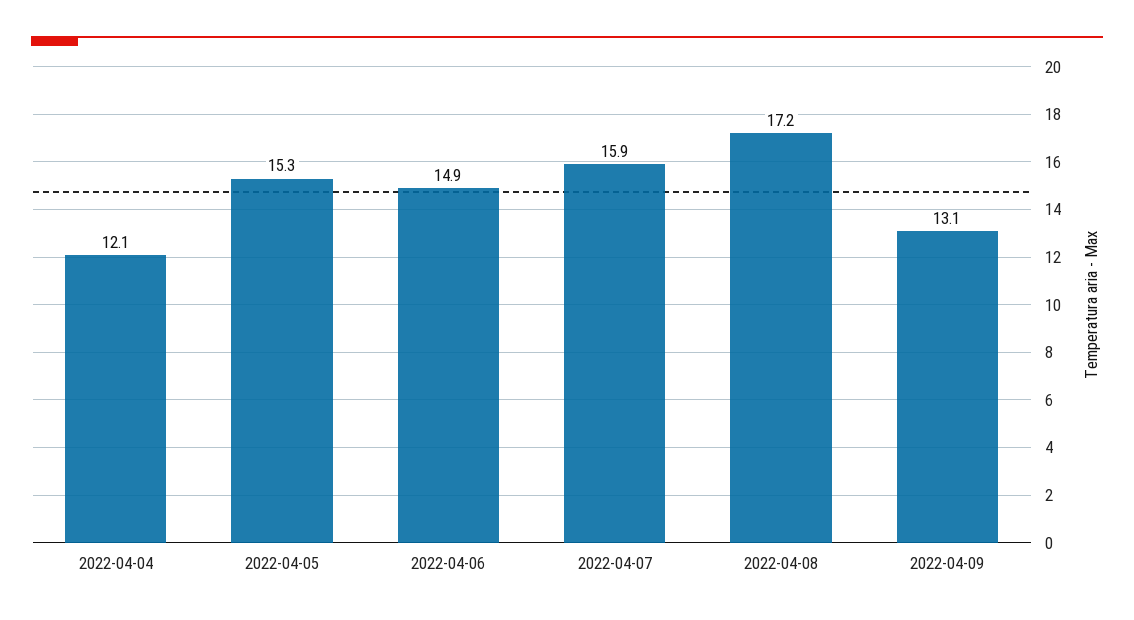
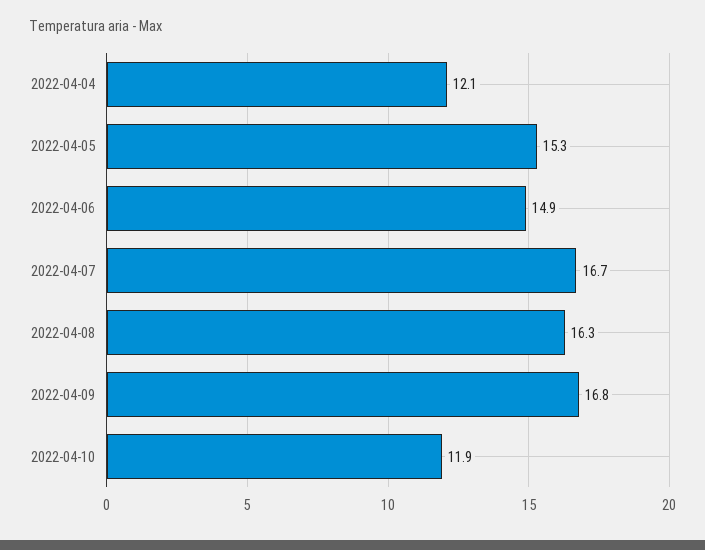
2022-04-07: 15.9 -> 16.7
2022-04-08: 17.2 -> 16.3
2022-04-09: 13.1 -> 16.8
2022-04-10: none -> 11.9

